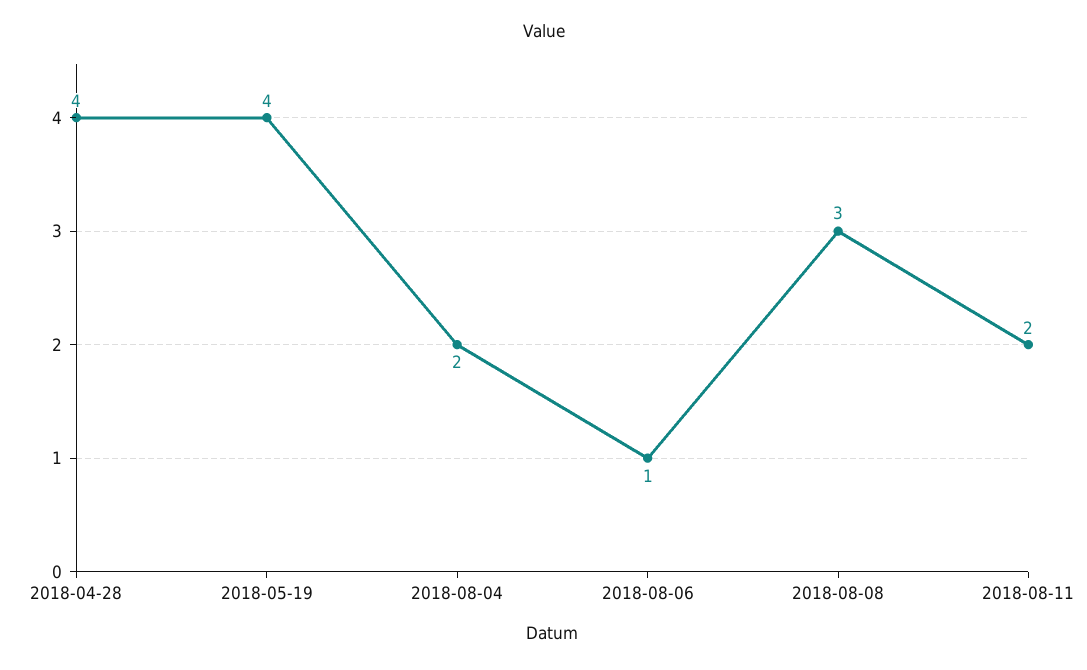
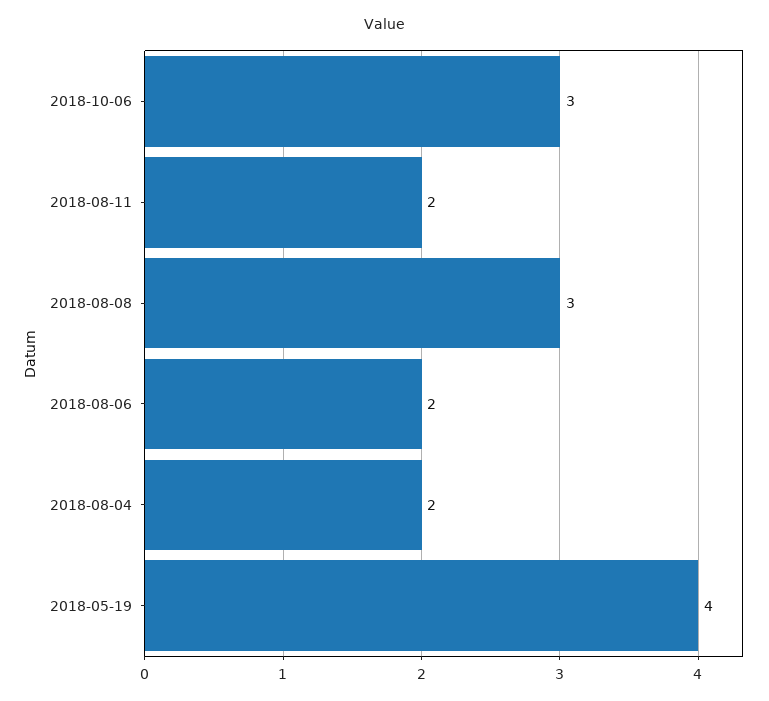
2018-04-28: 4 -> none
2018-08-06: 1 -> 2
2018-10-06: none -> 3

